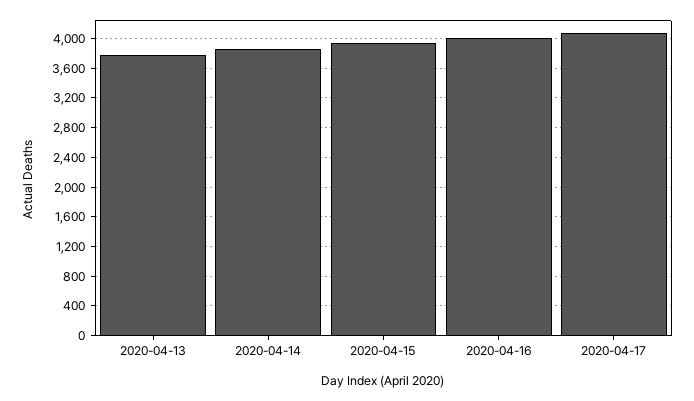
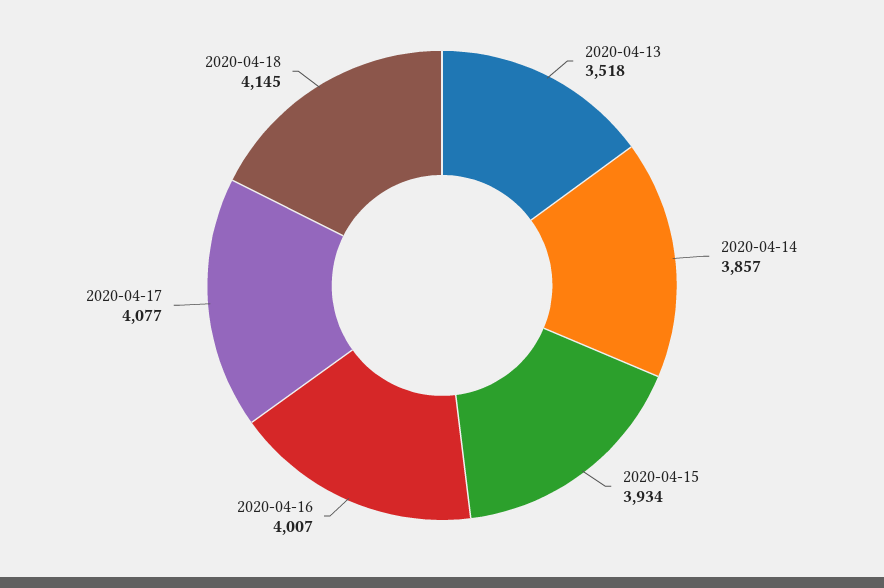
2020-04-13: 3800 -> 3518
2020-04-18: none -> 4145

